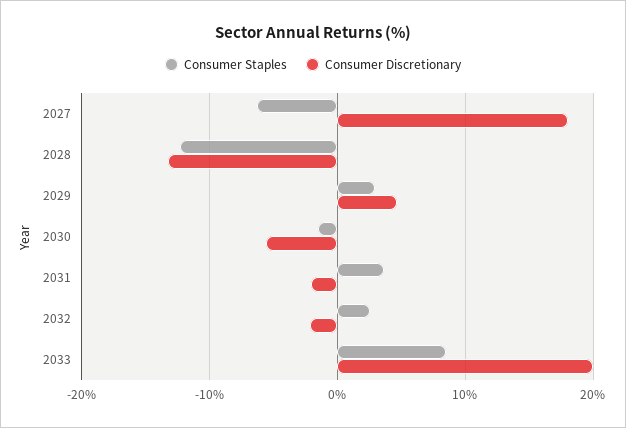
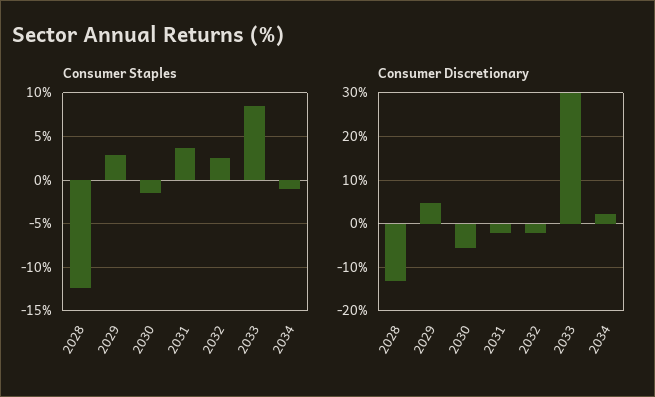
Consumer Staples, 2027: -6 -> none
Consumer Discretionary, 2027: 18 -> none
Consumer Discretionary, 2033: 20 -> 30
Consumer Staples, 2034: none -> -1
Consumer Discretionary, 2034: none -> 2

